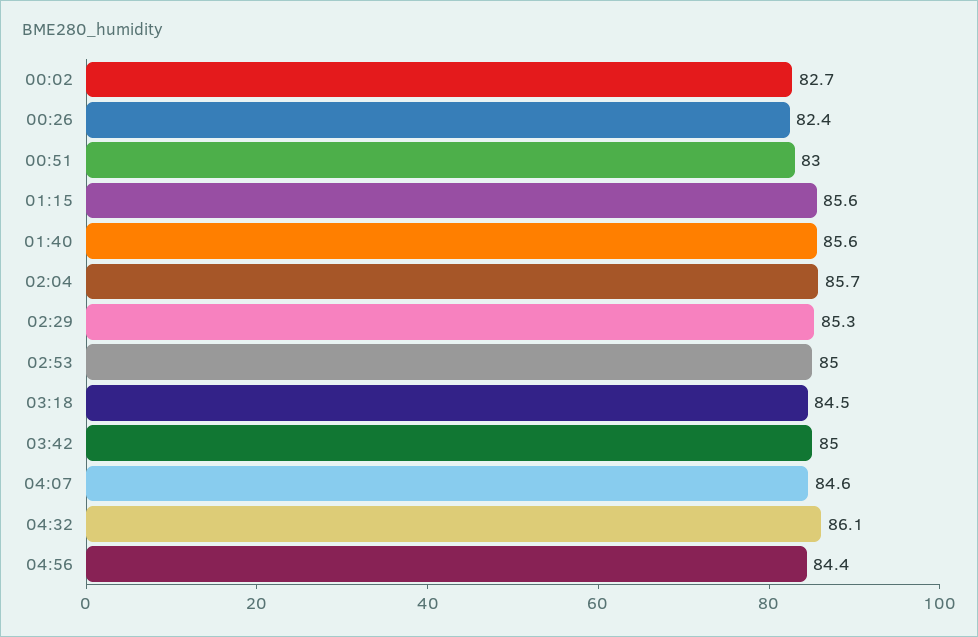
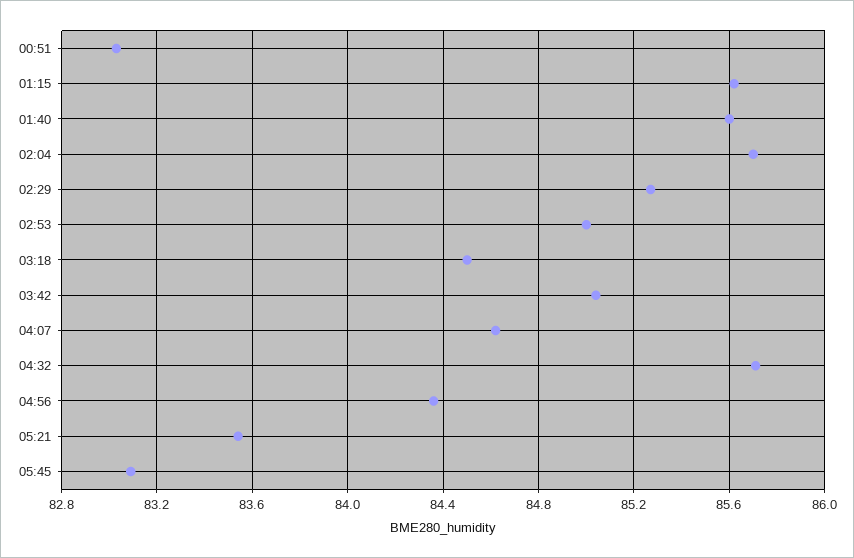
00:02: 82.7 -> none
00:26: 82.4 -> none
04:32: 86.1 -> 85.7
05:21: none -> 83.55
05:45: none -> 83.1

